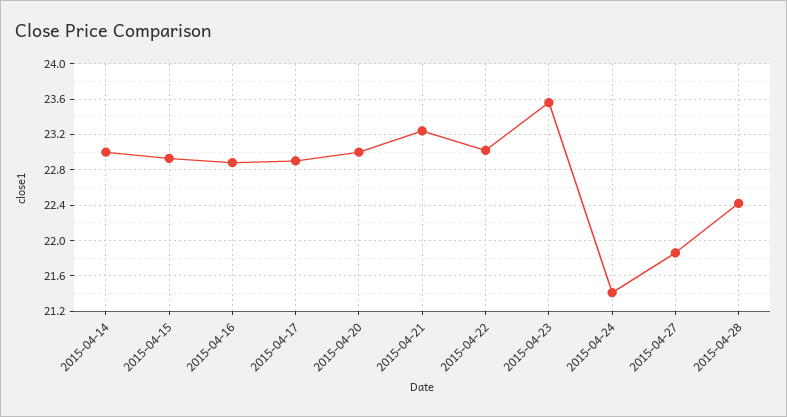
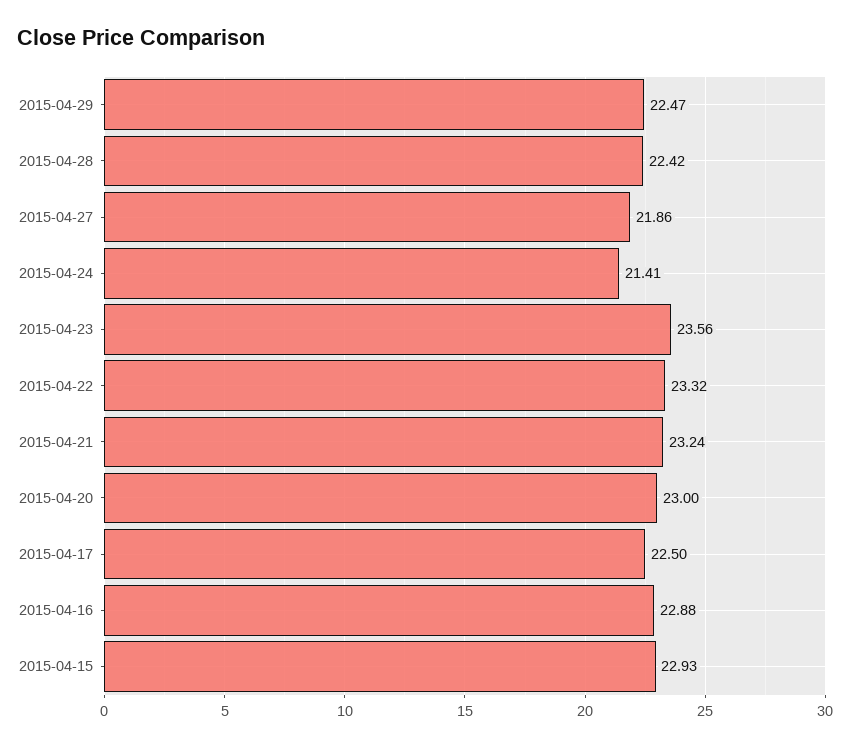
2015-04-14: 23 -> none
2015-04-17: 22.9 -> 22.5
2015-04-22: 23 -> 23.32
2015-04-29: none -> 22.47

